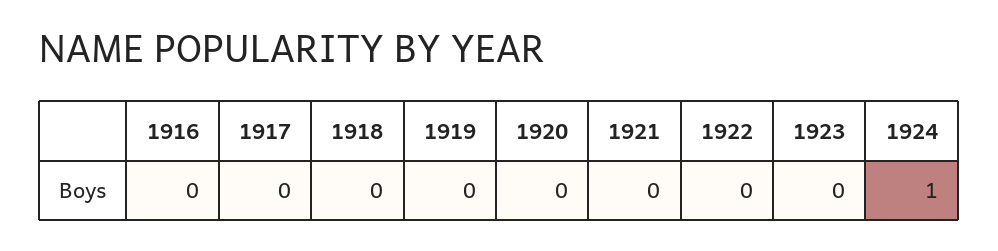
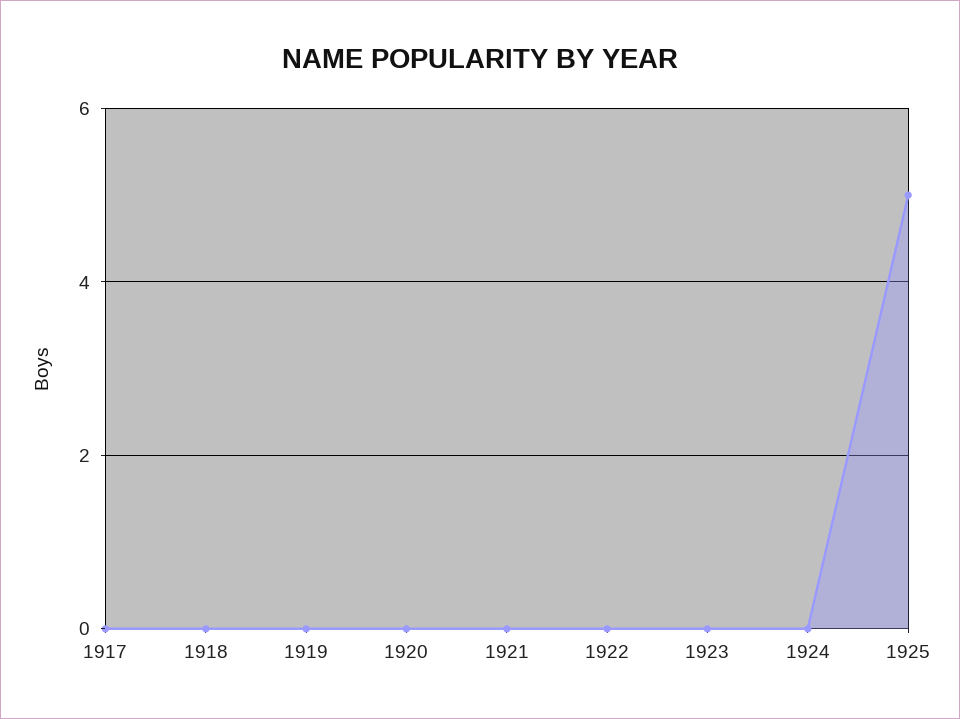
1916: 0 -> none
1924: 1 -> 0
1925: none -> 5

